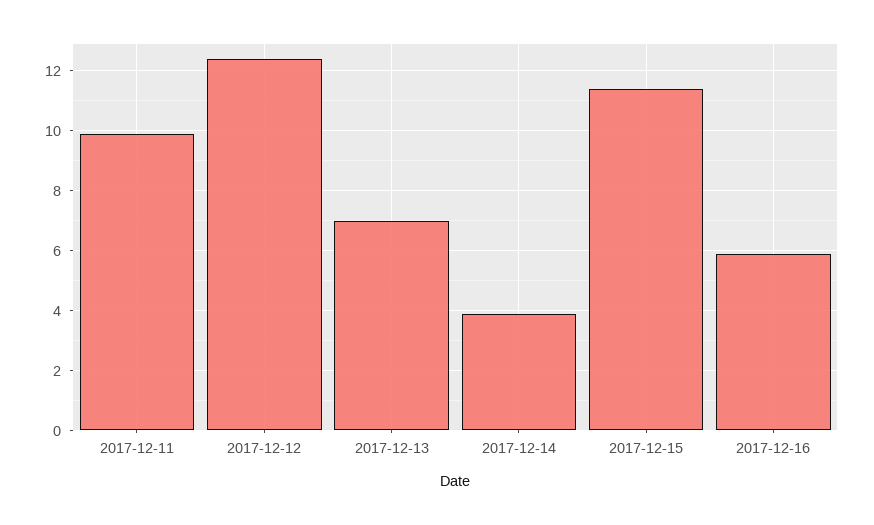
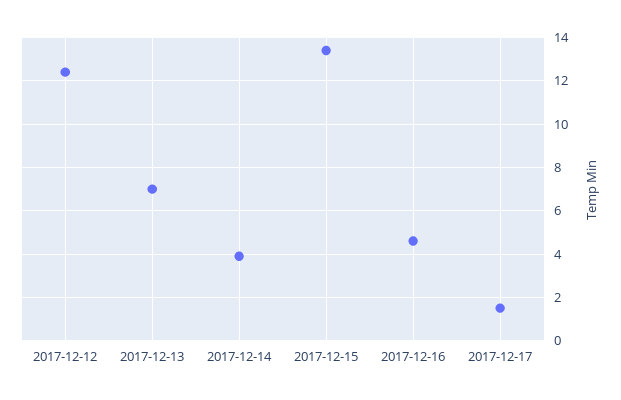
2017-12-11: 10 -> none
2017-12-15: 11.5 -> 13.5
2017-12-16: 6 -> 4.5
2017-12-17: none -> 1.5

